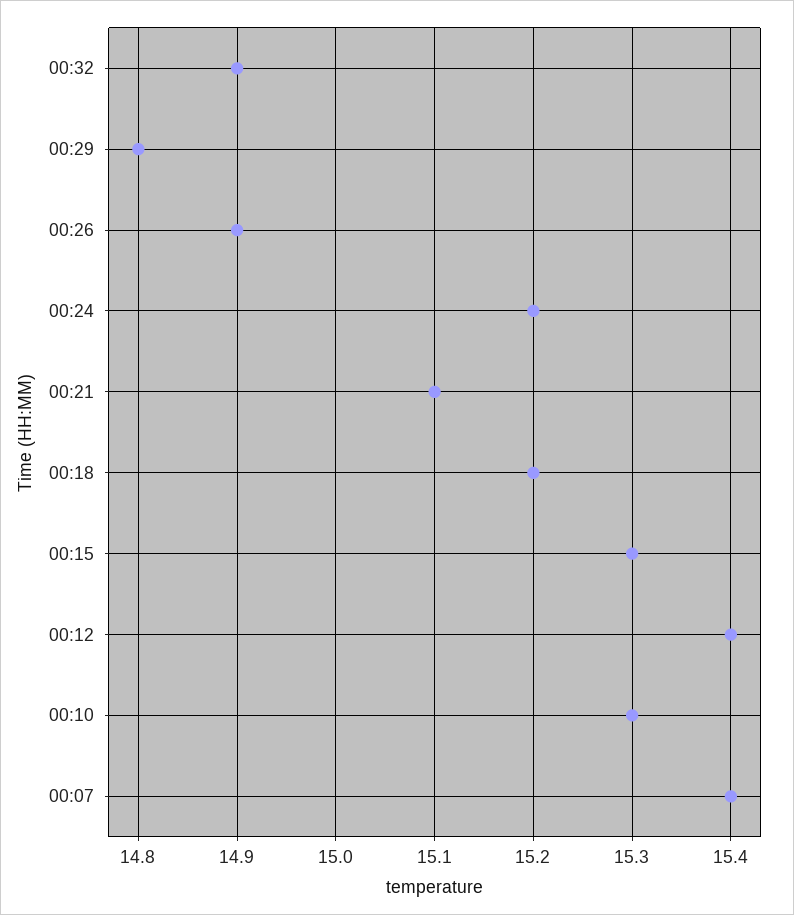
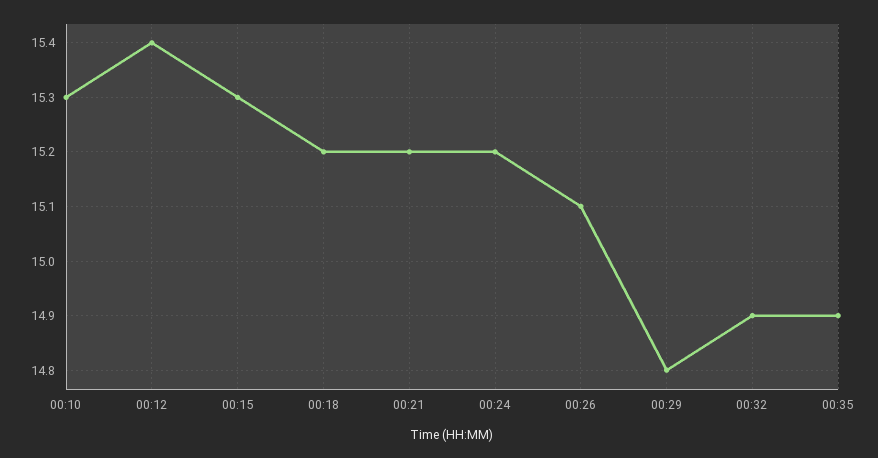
00:26: 14.9 -> 15.1
00:21: 15.1 -> 15.2
00:07: 15.4 -> none
00:35: none -> 14.9

